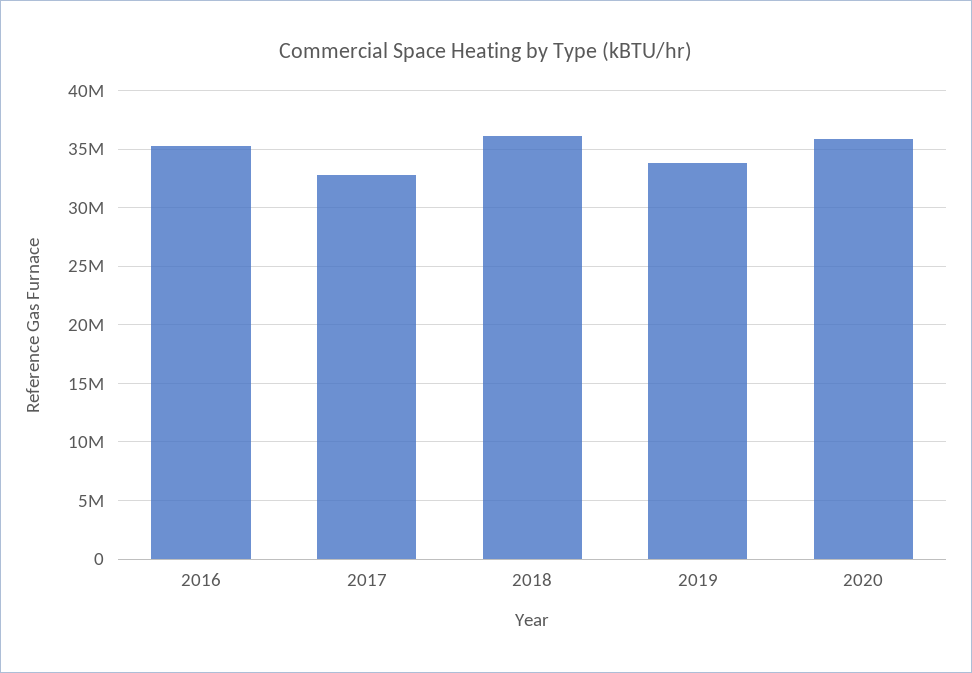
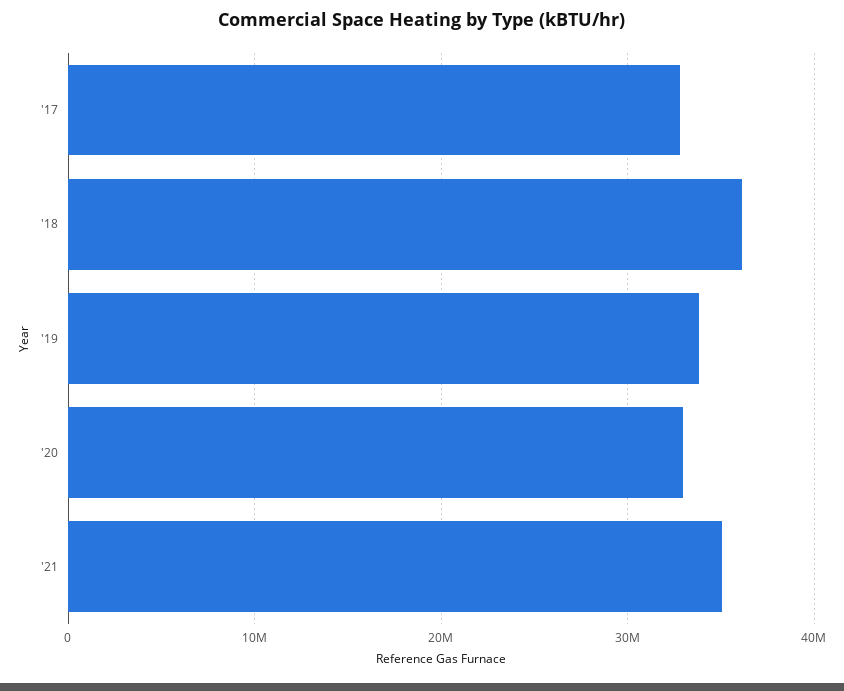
2016: 35000000 -> none
2020: 36000000 -> 33000000
'21: none -> 35000000

